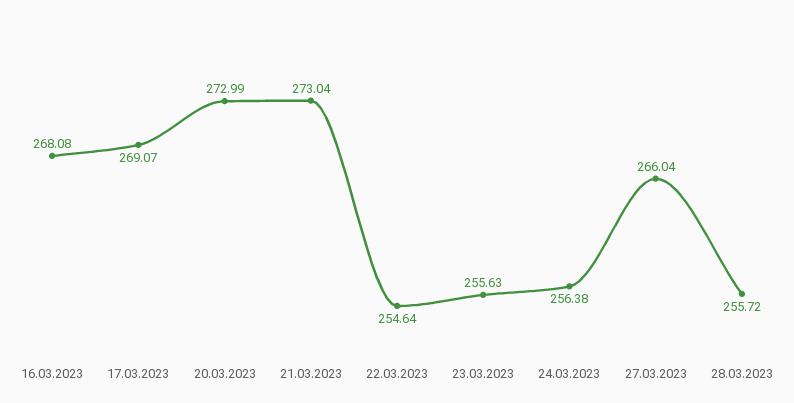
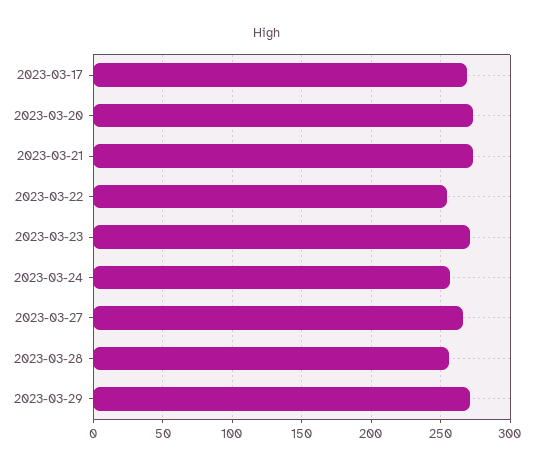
16.03.2023: 268.08 -> none
23.03.2023: 255.63 -> 270
2023-03-29: none -> 270

